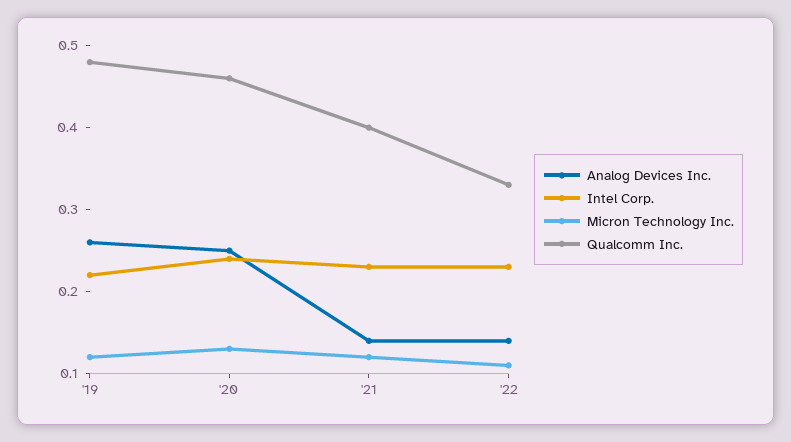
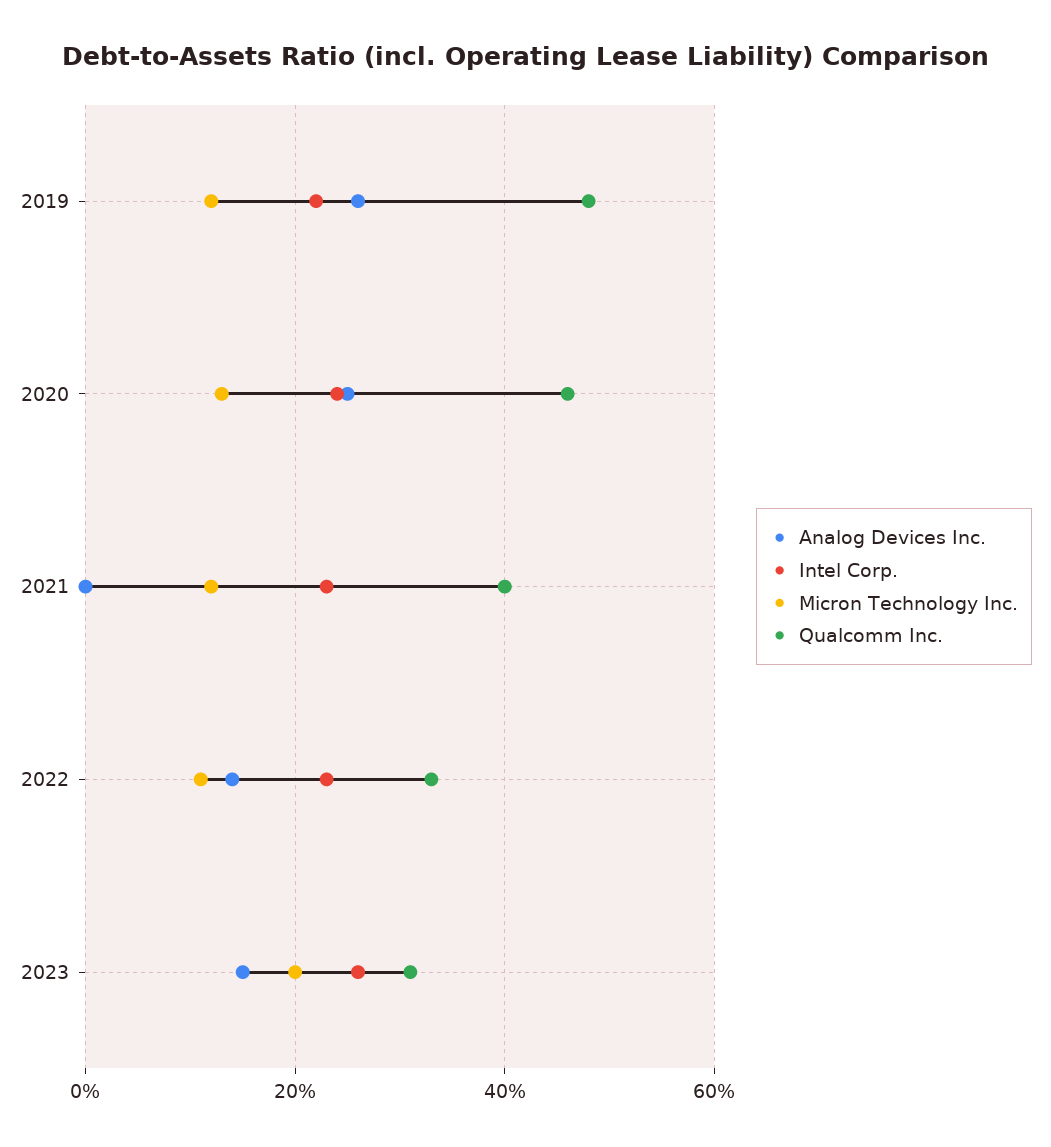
Analog Devices Inc., '21: 0.14 -> 0
Analog Devices Inc., 2023: none -> 0.15
Intel Corp., 2023: none -> 0.25
Micron Technology Inc., 2023: none -> 0.2
Qualcomm Inc., 2023: none -> 0.3

